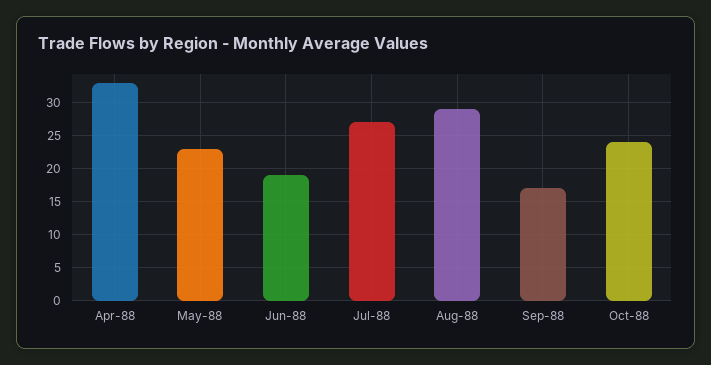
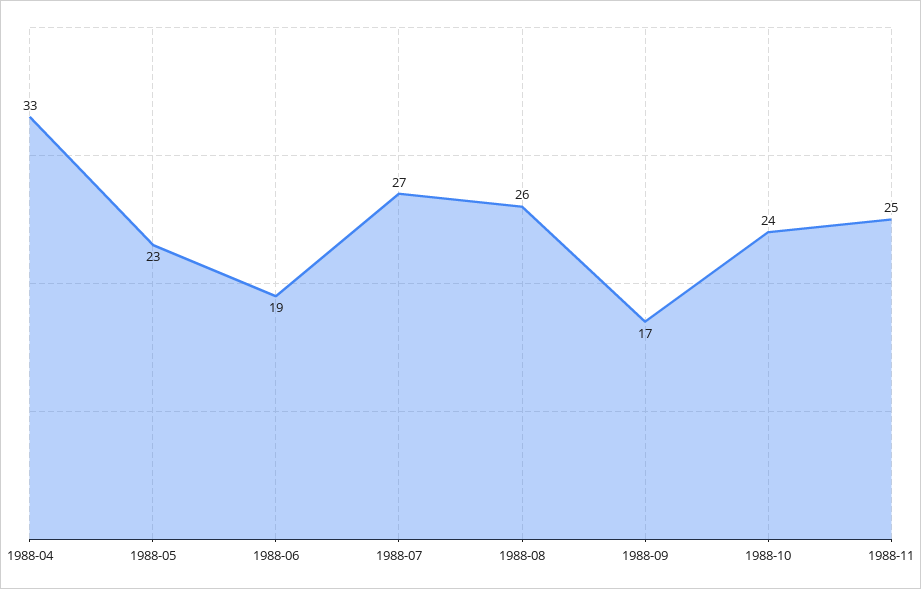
Aug-88: 29 -> 26
1988-11: none -> 25

